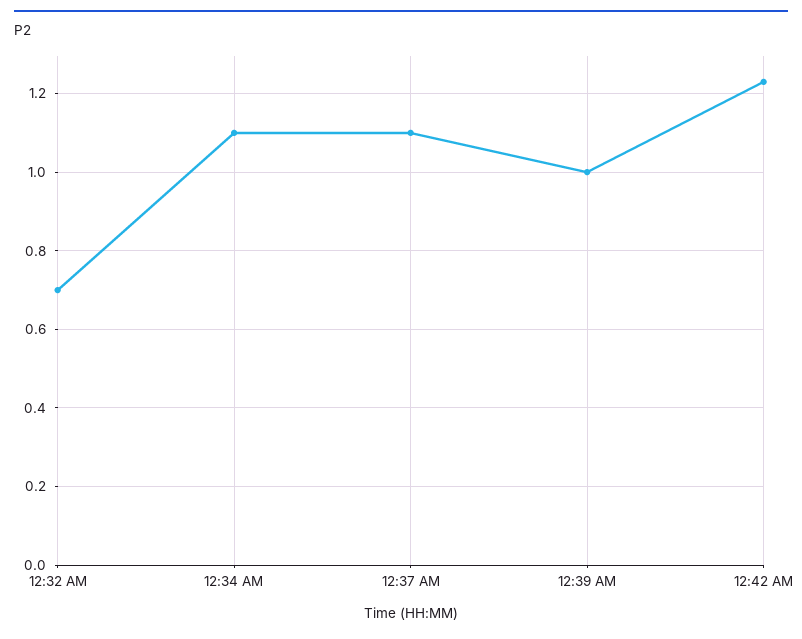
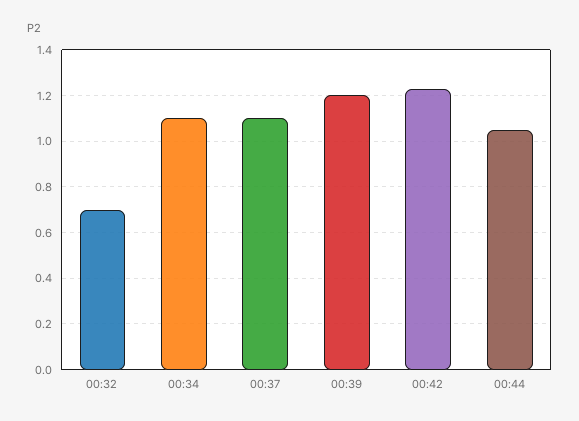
12:39 AM: 1 -> 1.2
00:44: none -> 1.05

